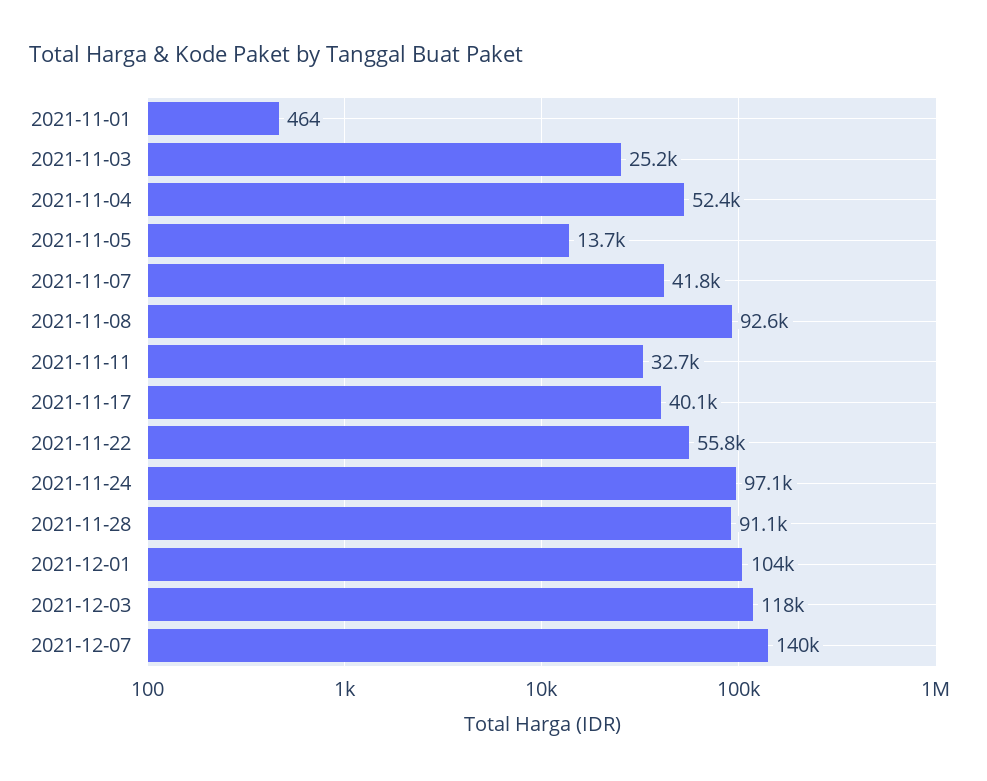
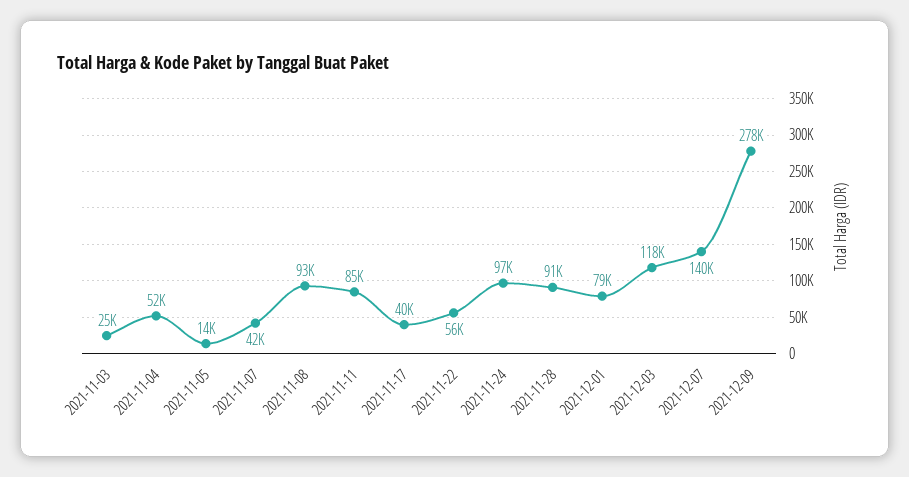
2021-11-01: 464 -> none
2021-11-11: 32700 -> 85000
2021-12-01: 104000 -> 79000
2021-12-09: none -> 278000

